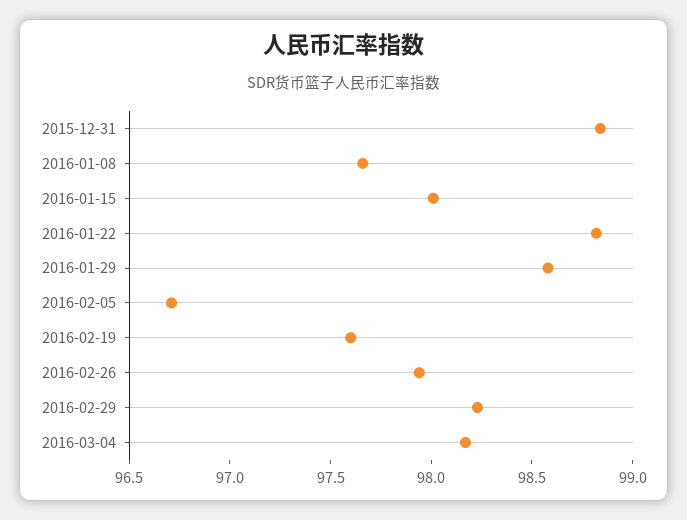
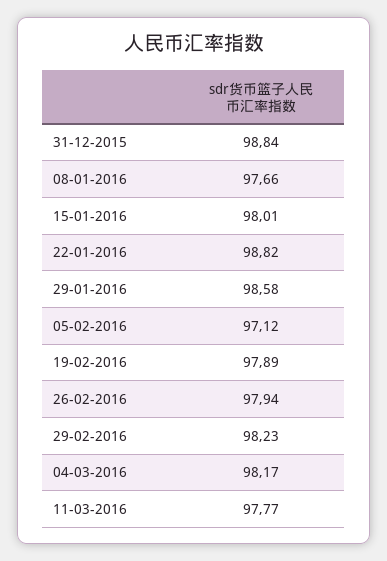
2016-02-05: 96.7 -> 97.12
2016-02-19: 97.6 -> 97.89
11-03-2016: none -> 97.77

